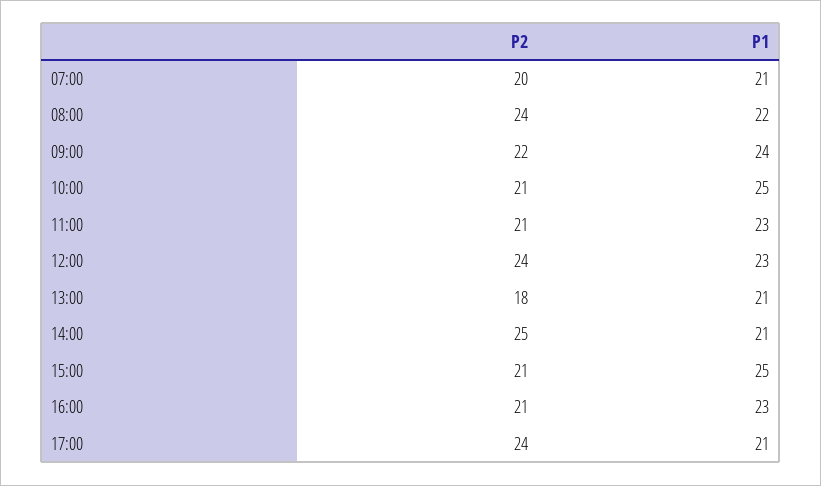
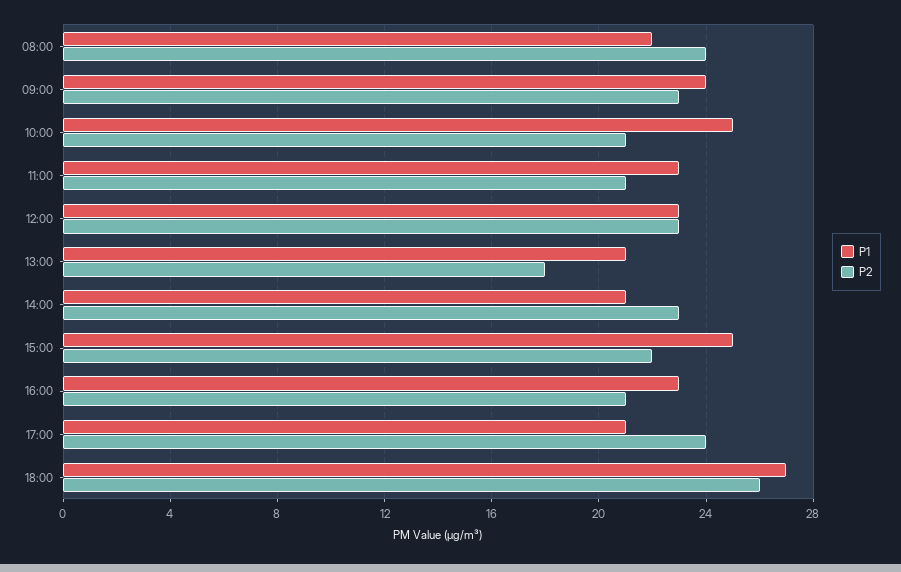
P2, 07:00: 20 -> none
P1, 07:00: 21 -> none
P2, 09:00: 22 -> 23
P2, 12:00: 24 -> 23
P2, 14:00: 25 -> 23
P2, 15:00: 21 -> 22
P1, 18:00: none -> 27
P2, 18:00: none -> 26

